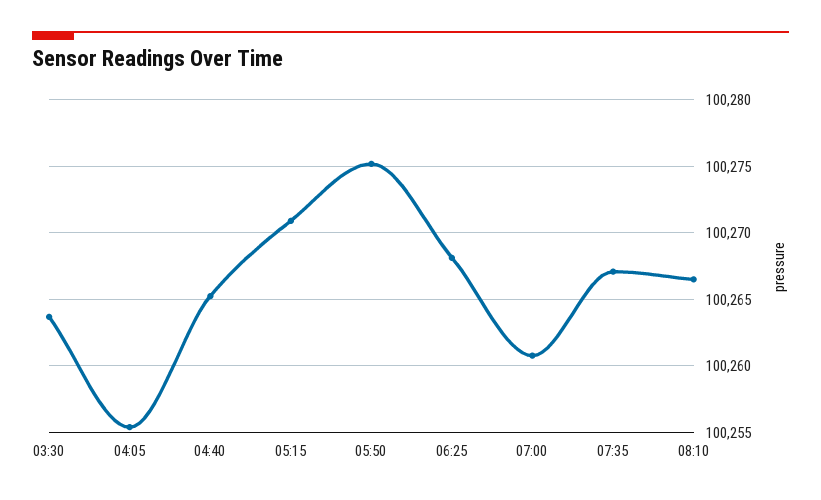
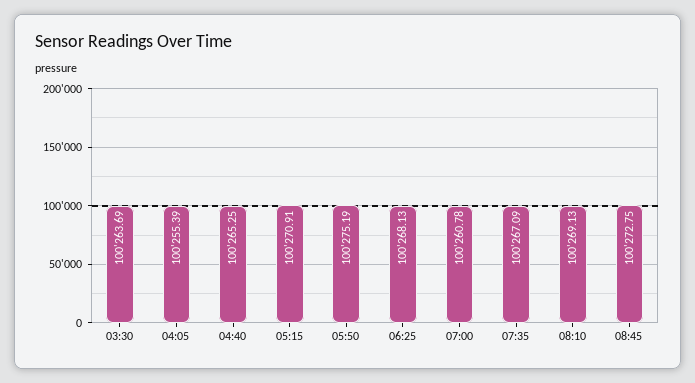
08:10: 100266.5 -> 100269.13
08:45: none -> 100272.75

